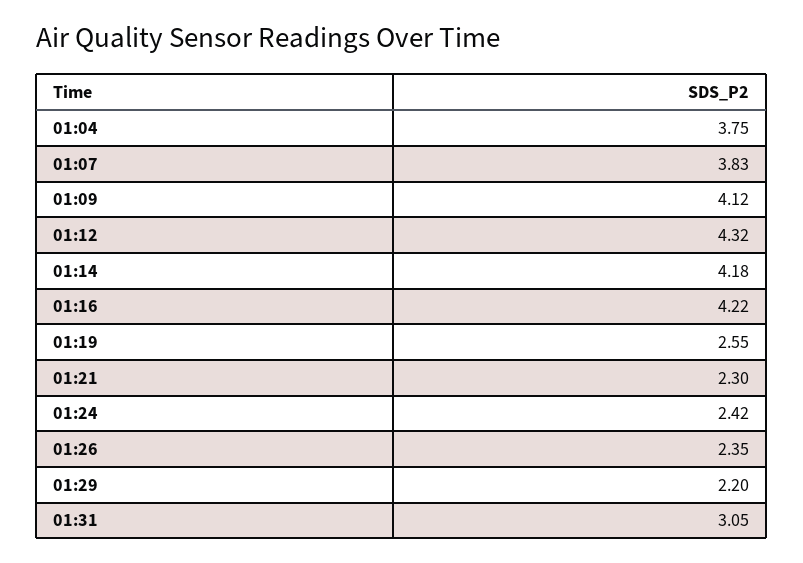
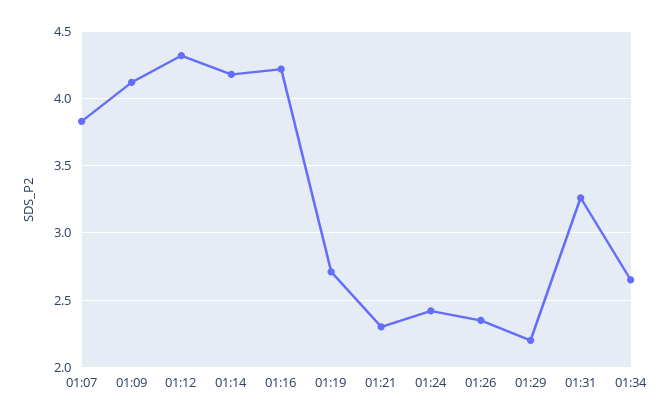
01:04: 3.75 -> none
01:19: 2.55 -> 2.7
01:31: 3.05 -> 3.25
01:34: none -> 2.65

